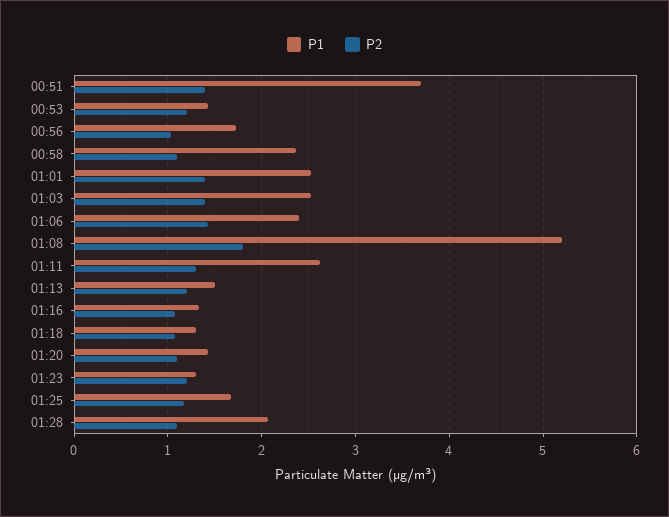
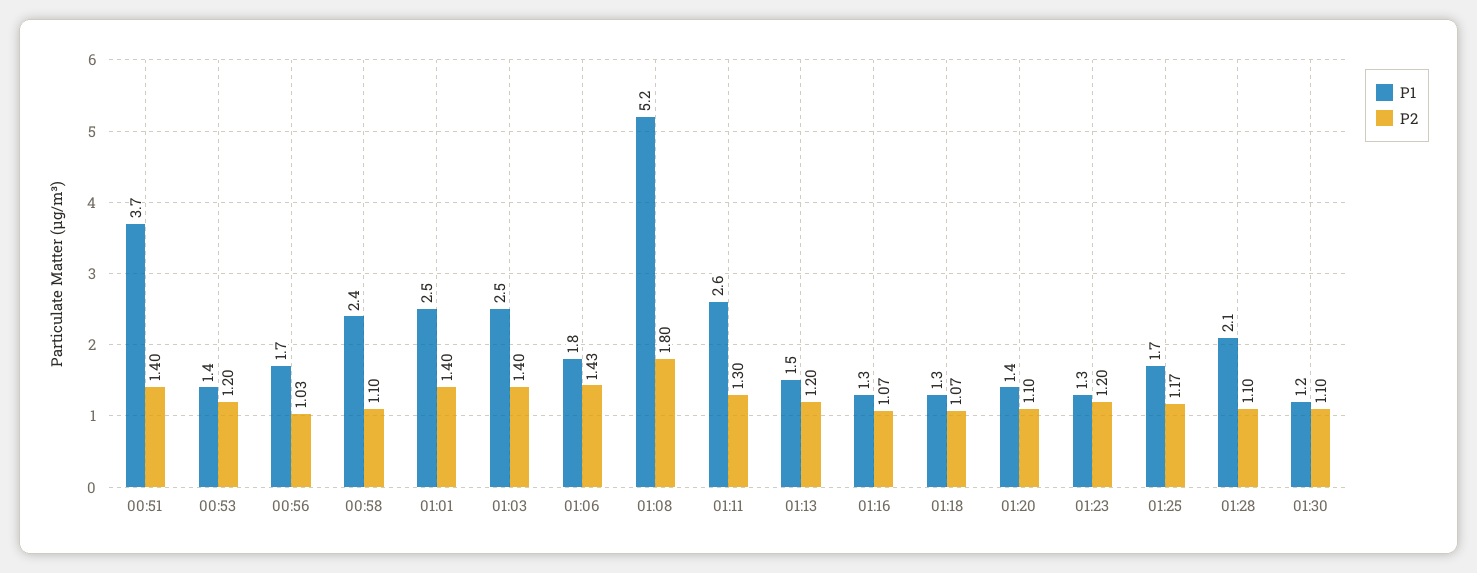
P1, 01:06: 2.4 -> 1.8
P1, 01:30: none -> 1.2
P2, 01:30: none -> 1.1

